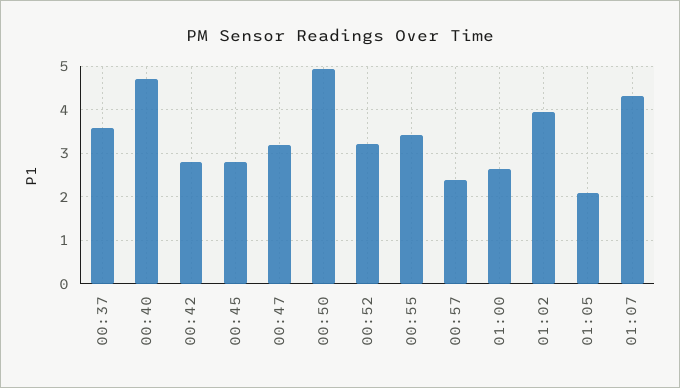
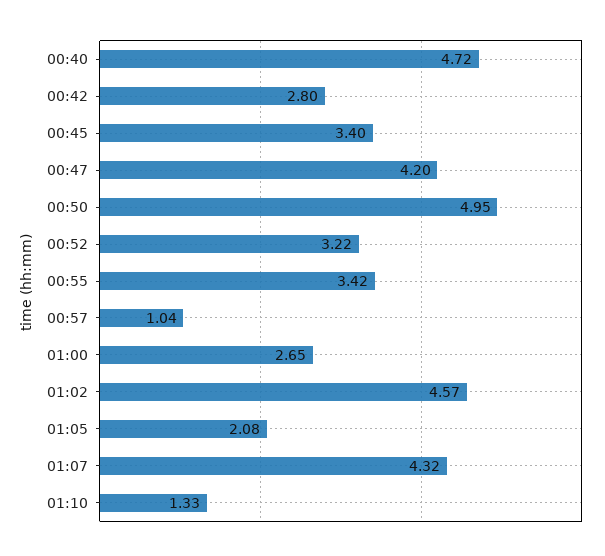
00:37: 3.6 -> none
00:45: 2.8 -> 3.4
00:47: 3.2 -> 4.2
00:57: 2.4 -> 1.04
01:02: 4 -> 4.57
01:10: none -> 1.33

